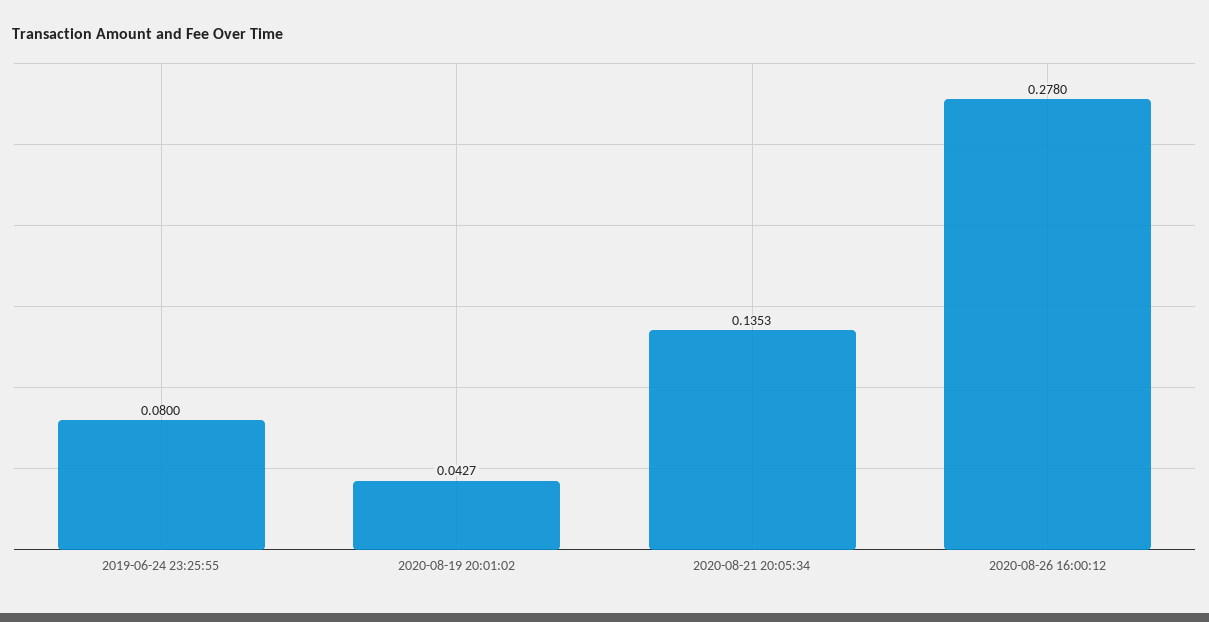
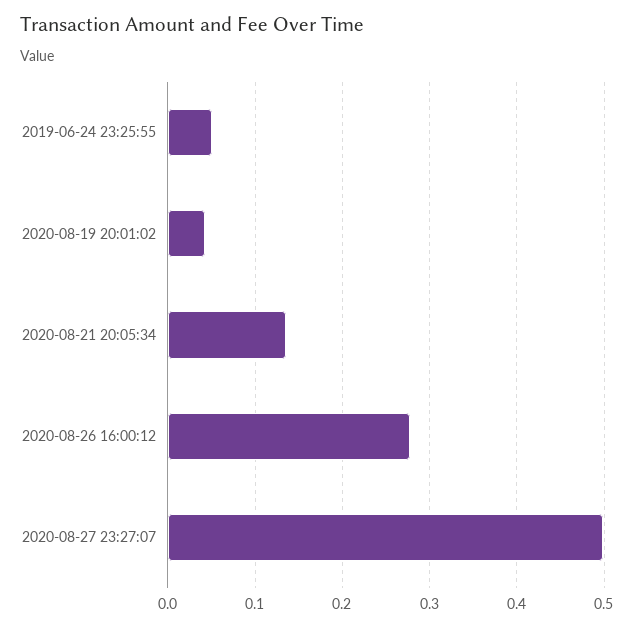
2019-06-24 23:25:55: 0.08 -> 0.05
2020-08-27 23:27:07: none -> 0.5

